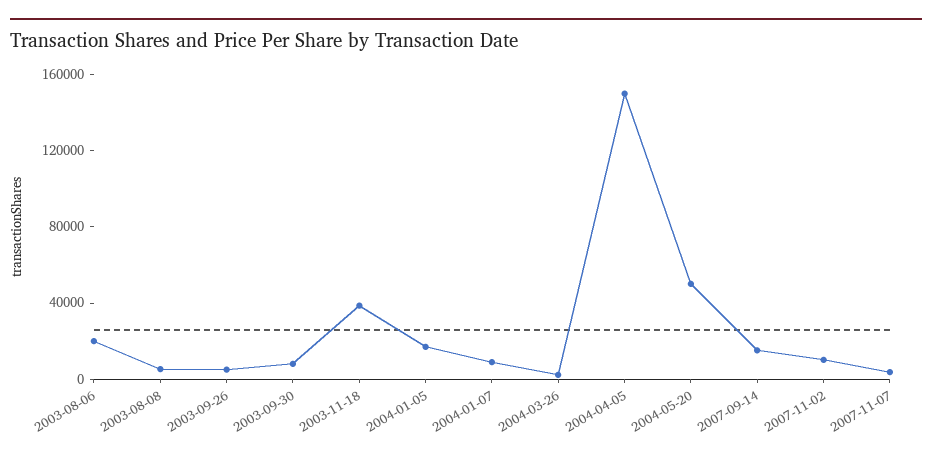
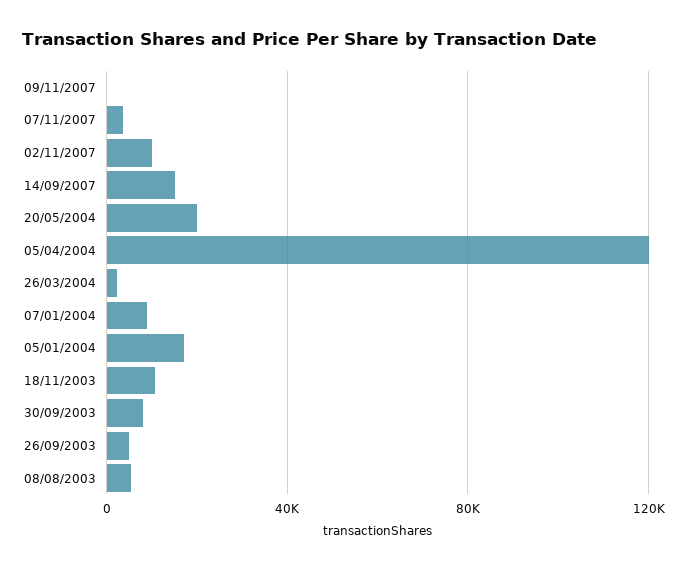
2003-08-06: 20000 -> none
2003-11-18: 40000 -> 10000
2004-04-05: 150000 -> 120000
2004-05-20: 50000 -> 20000
09/11/2007: none -> 0

